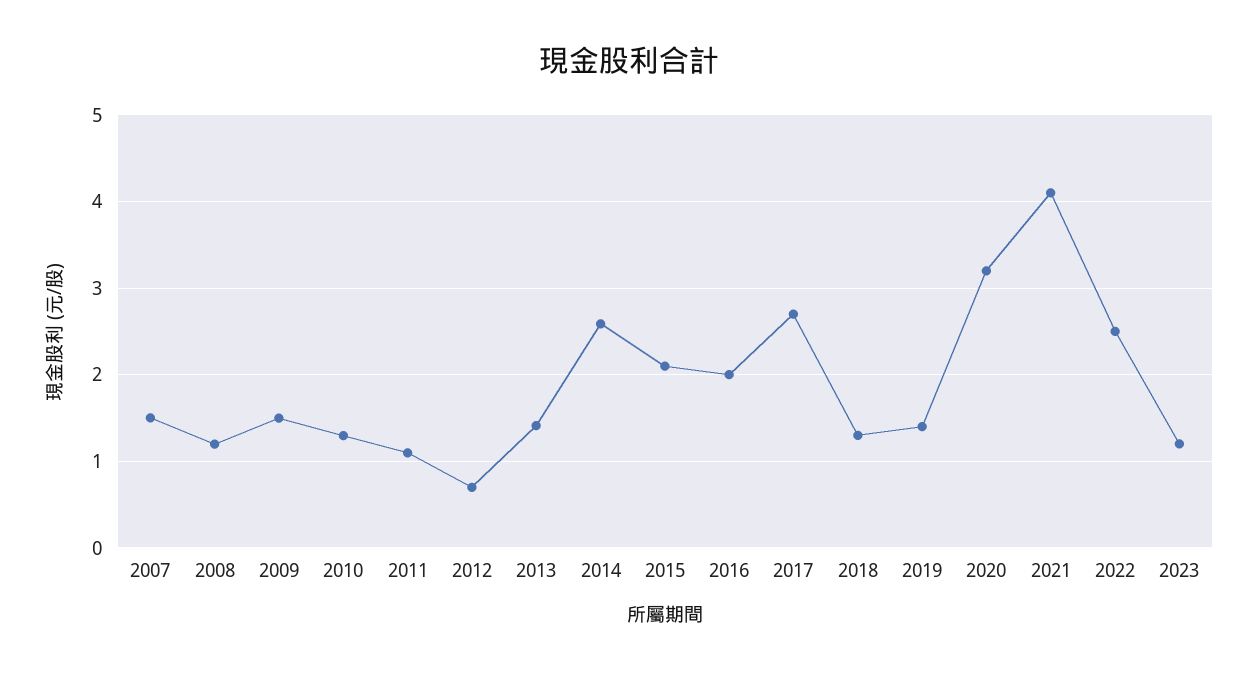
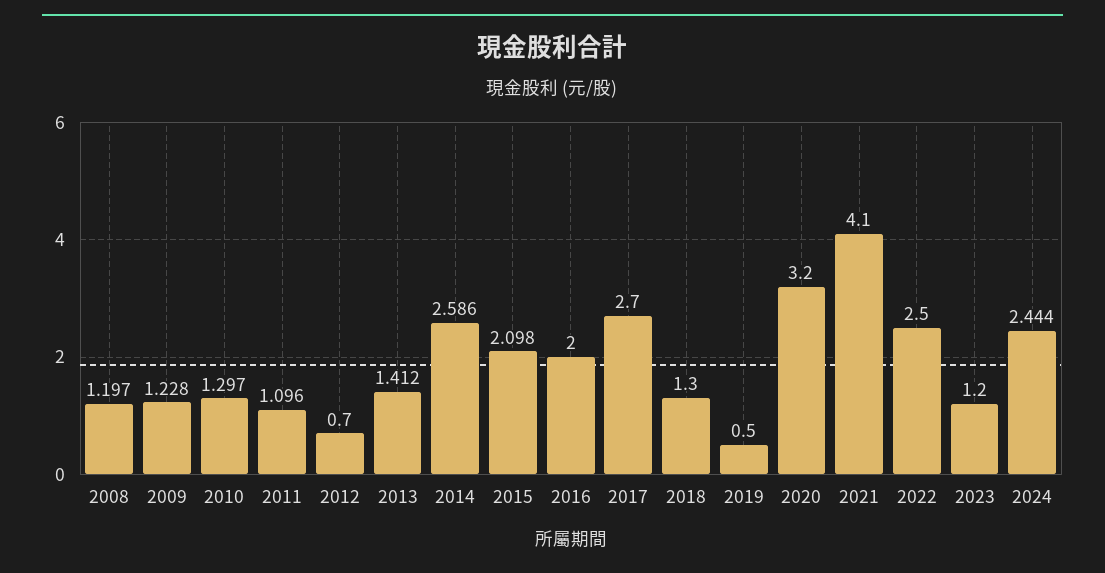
2007: 1.5 -> none
2009: 1.5 -> 1.228
2019: 1.4 -> 0.5
2024: none -> 2.444

